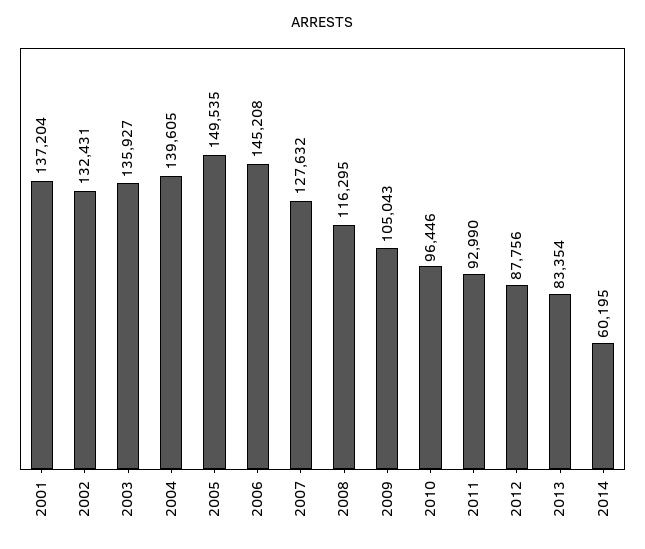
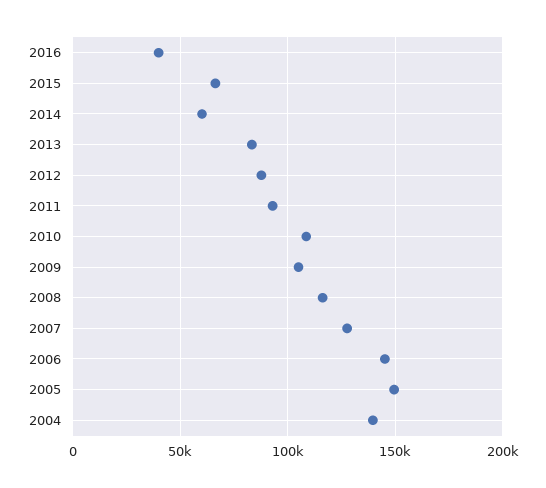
2001: 137204 -> none
2002: 132431 -> none
2003: 135927 -> none
2010: 96446 -> 110000
2016: none -> 40000
2015: none -> 65000

